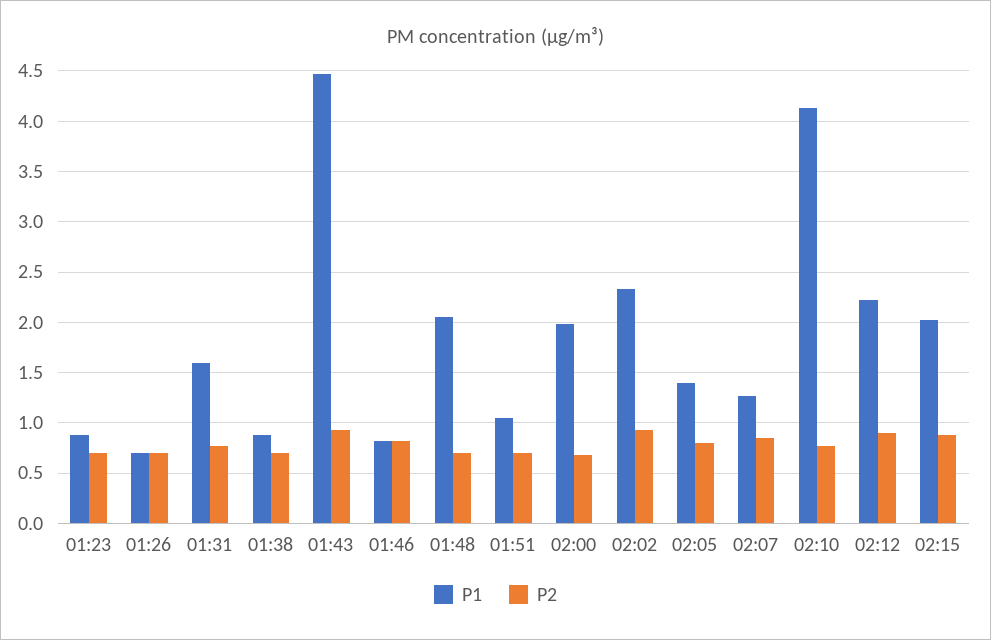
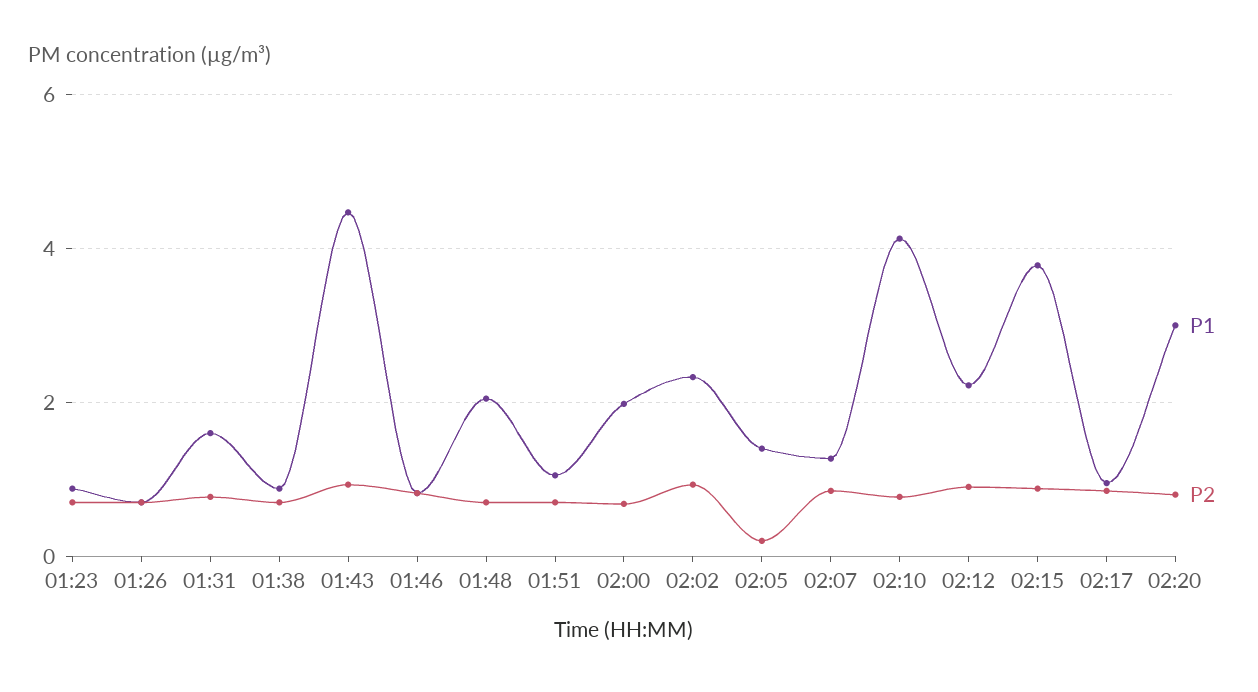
P2, 02:05: 0.8 -> 0.2
P1, 02:15: 2 -> 3.8
P1, 02:17: none -> 1
P2, 02:17: none -> 0.8
P1, 02:20: none -> 3
P2, 02:20: none -> 0.8

